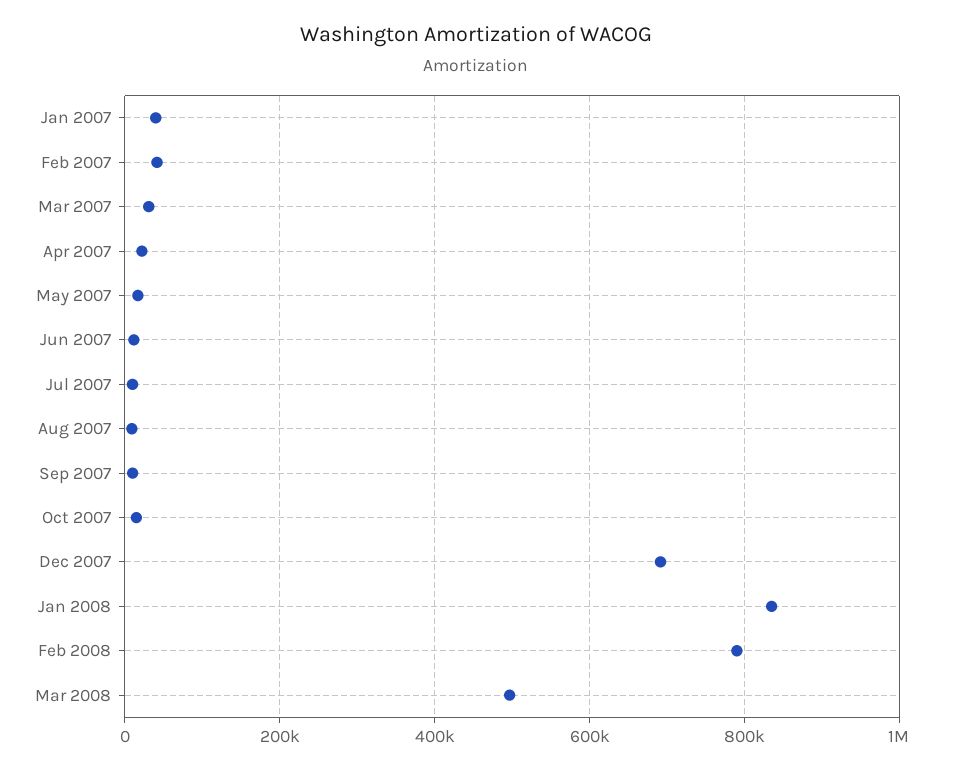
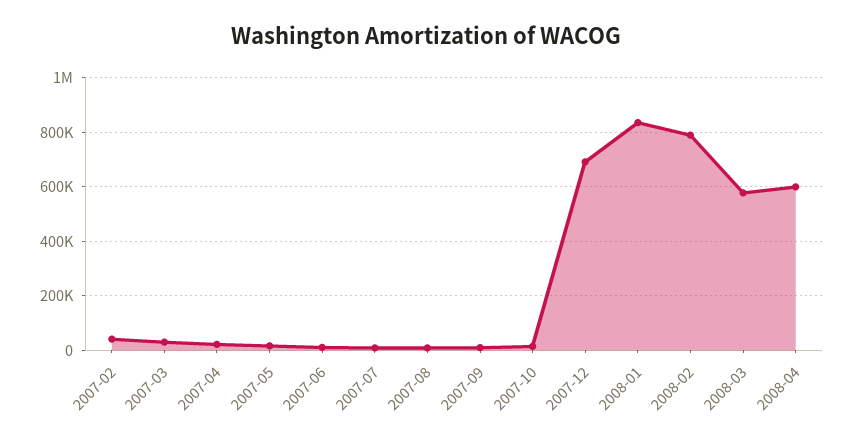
Jan 2007: 40000 -> none
Mar 2008: 500000 -> 575000
2008-04: none -> 600000

